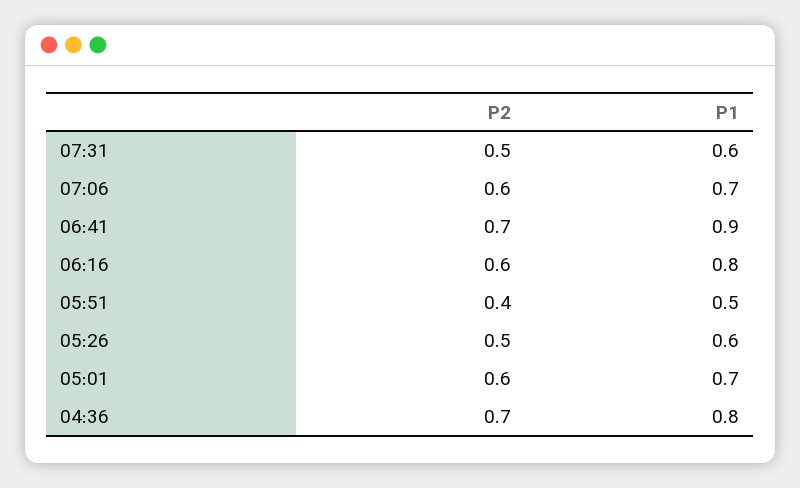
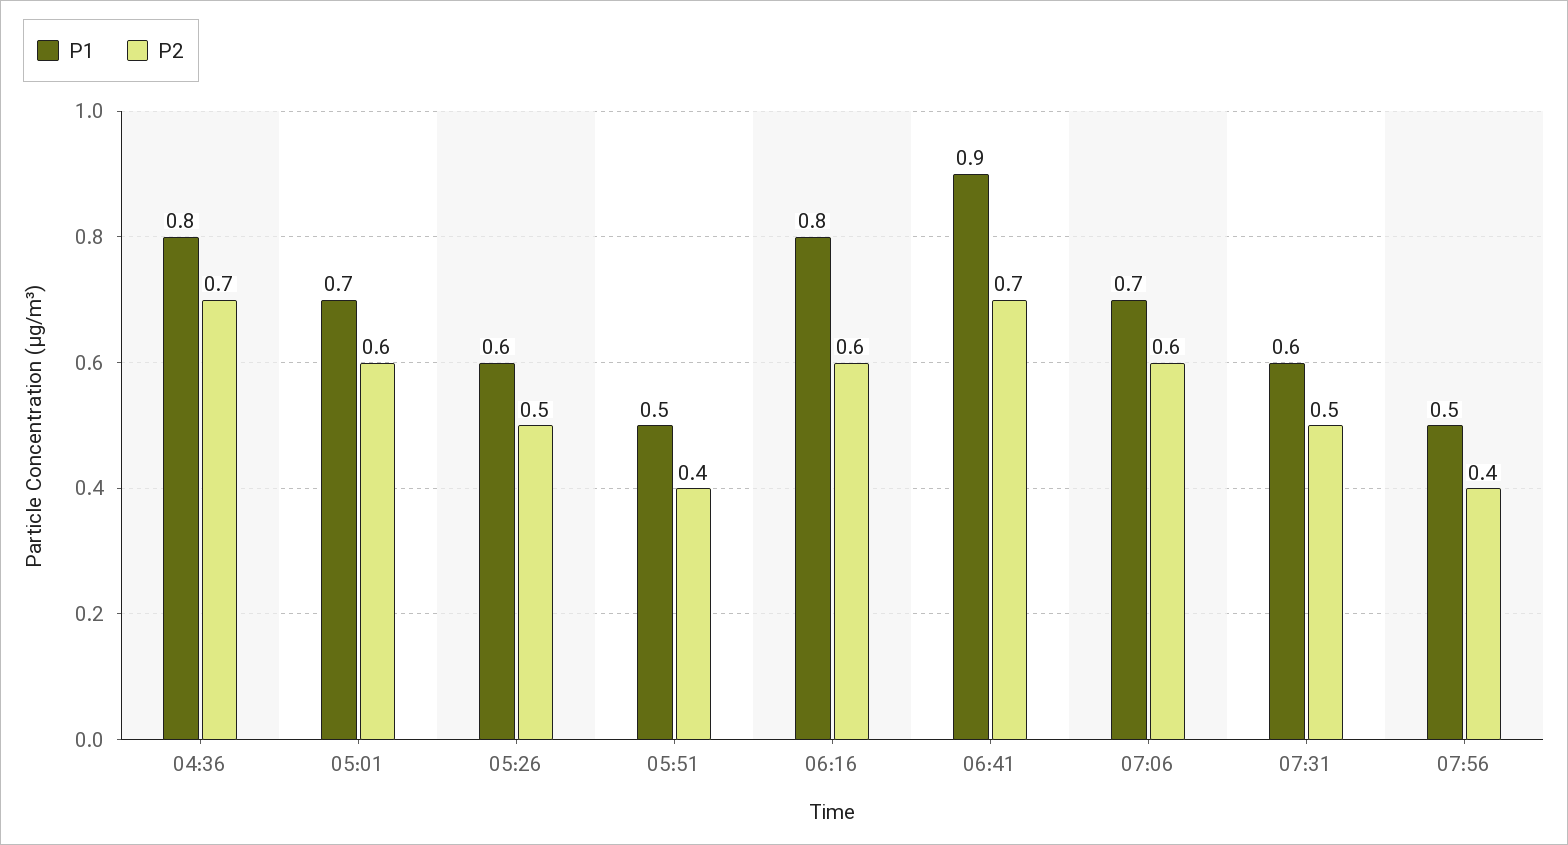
P1, 07:56: none -> 0.5
P2, 07:56: none -> 0.4

